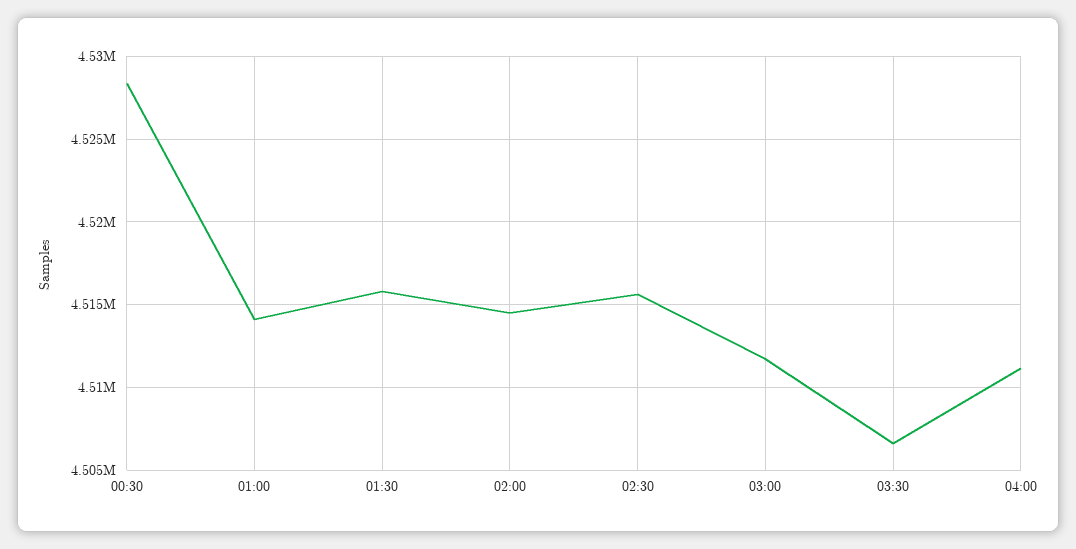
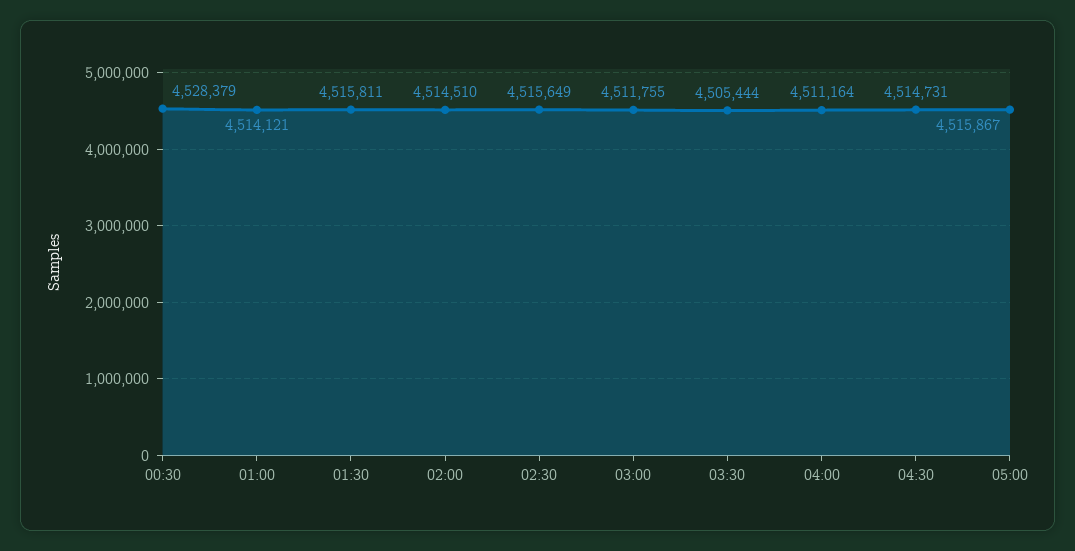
03:30: 4506500 -> 4505444
04:30: none -> 4514731
05:00: none -> 4515867

